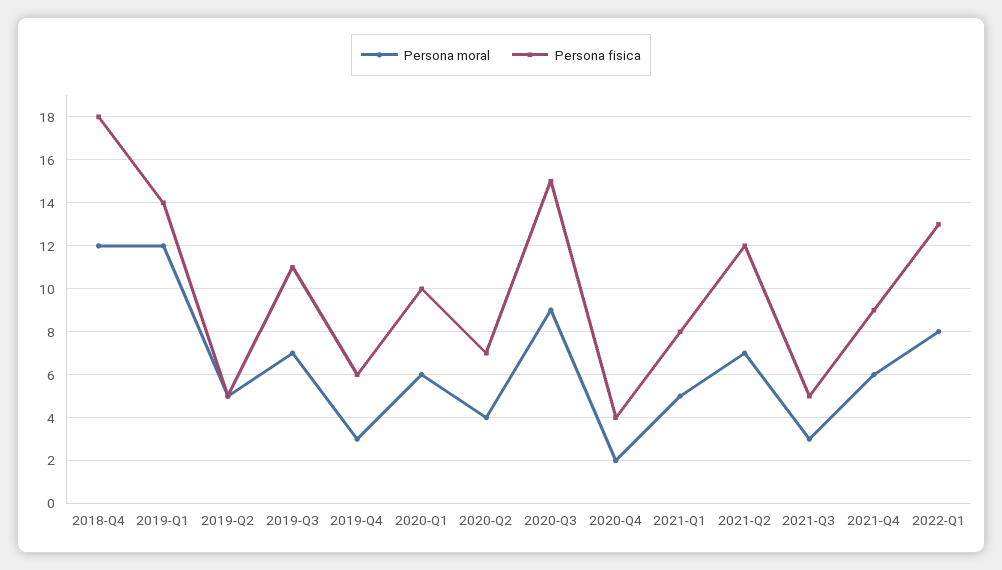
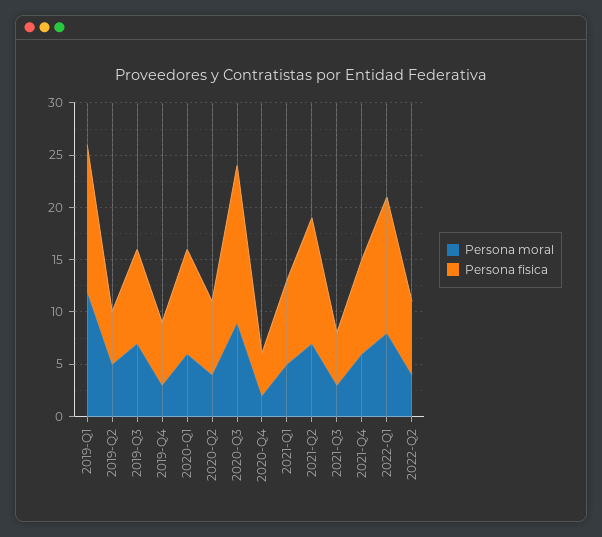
Persona moral, 2018-Q4: 12 -> none
Persona fisica, 2018-Q4: 18 -> none
Persona fisica, 2019-Q3: 11 -> 9
Persona moral, 2022-Q2: none -> 4
Persona fisica, 2022-Q2: none -> 7

